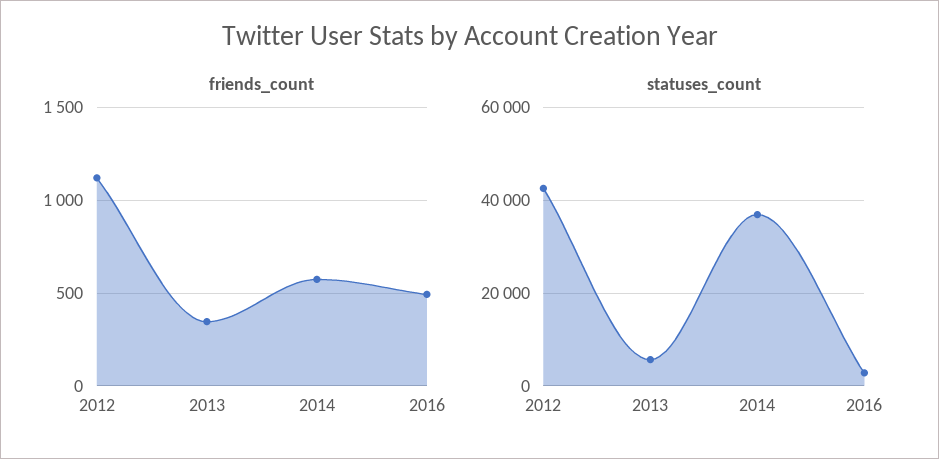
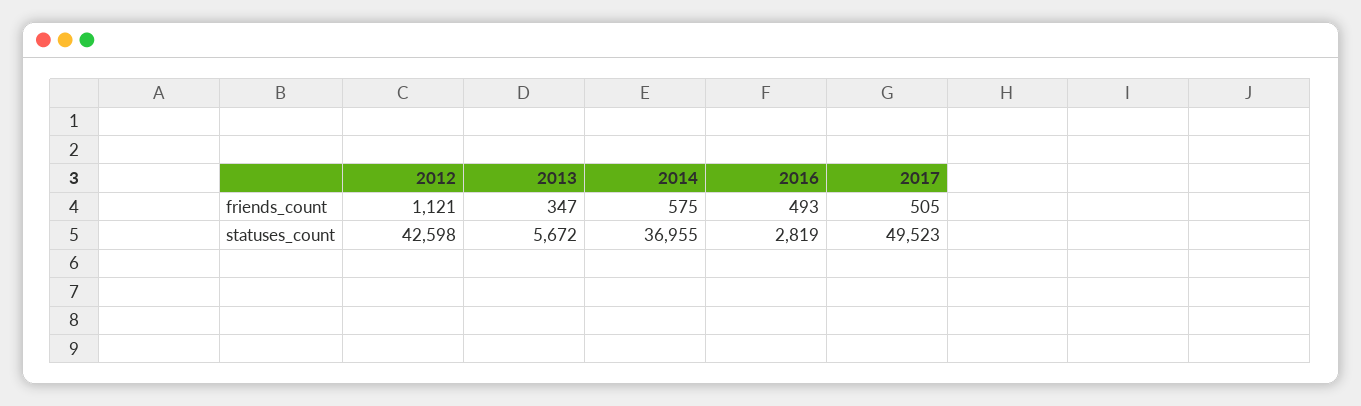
friends_count, 2017: none -> 505
statuses_count, 2017: none -> 49523

